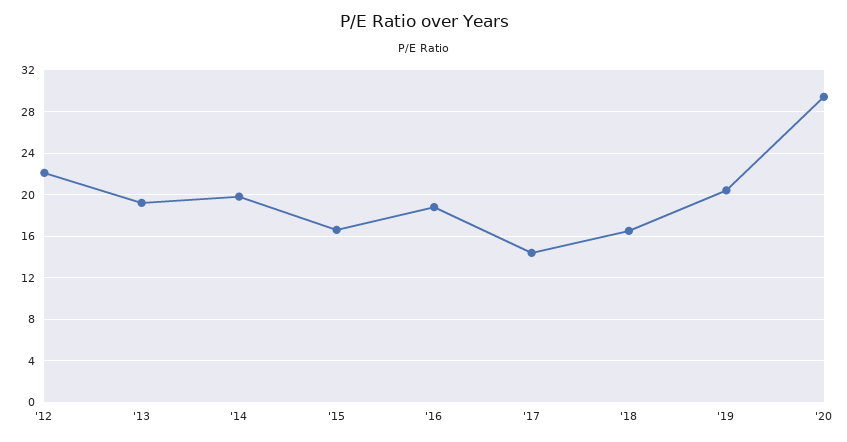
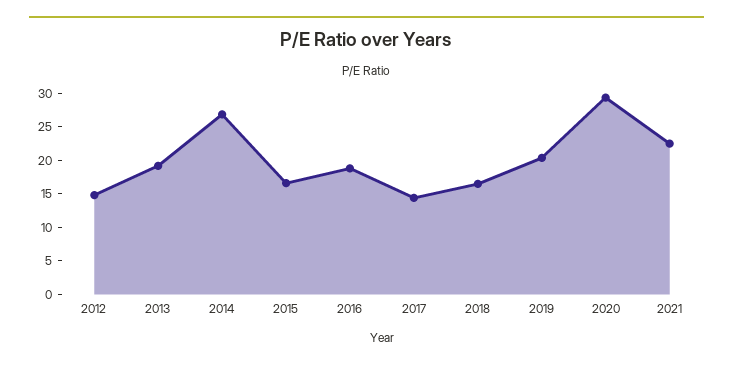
'12: 22 -> 15
'14: 20 -> 27.5
2021: none -> 22.5

